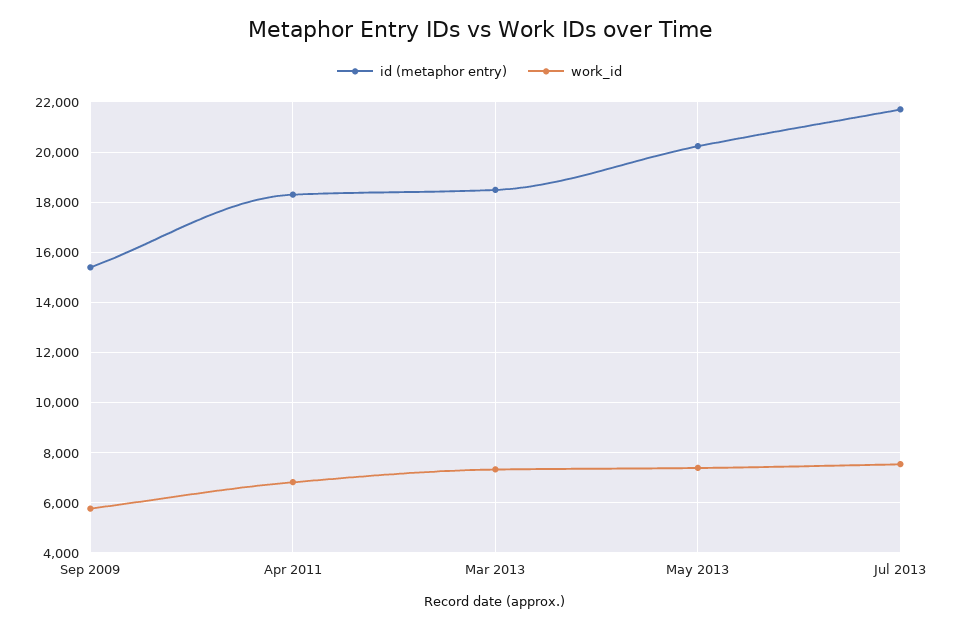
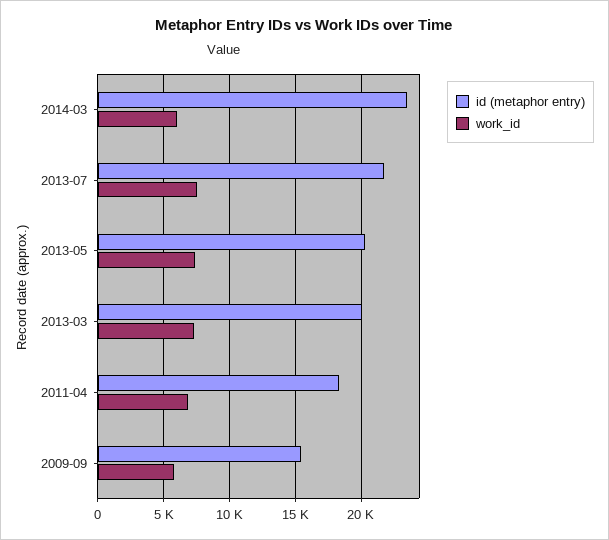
id (metaphor entry), Mar 2013: 18500 -> 20000
id (metaphor entry), 2014-03: none -> 23500
work_id, 2014-03: none -> 6000

